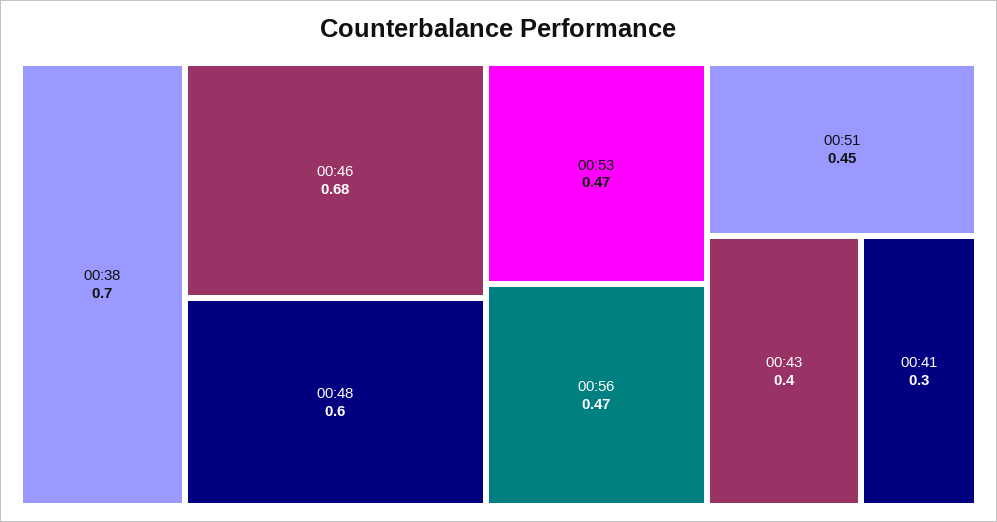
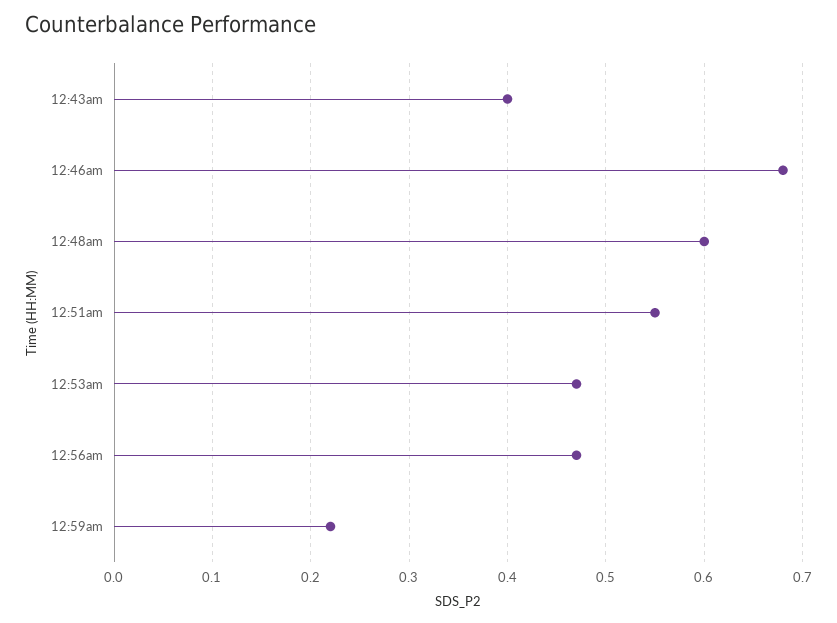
00:38: 0.7 -> none
00:51: 0.45 -> 0.55
00:41: 0.3 -> none
12:59am: none -> 0.22

